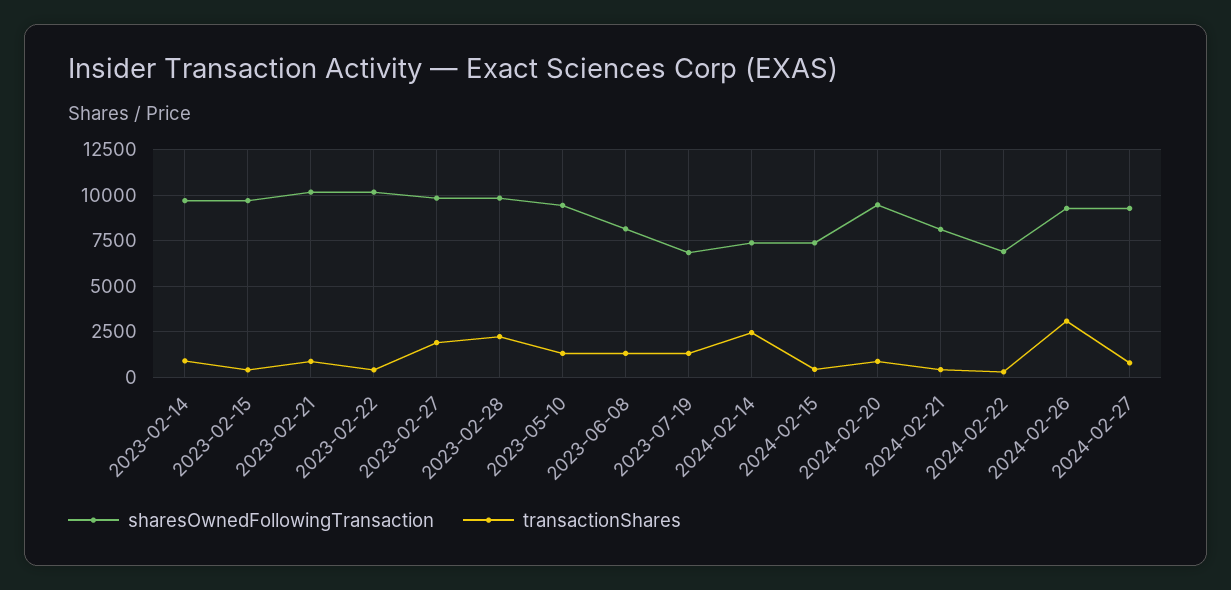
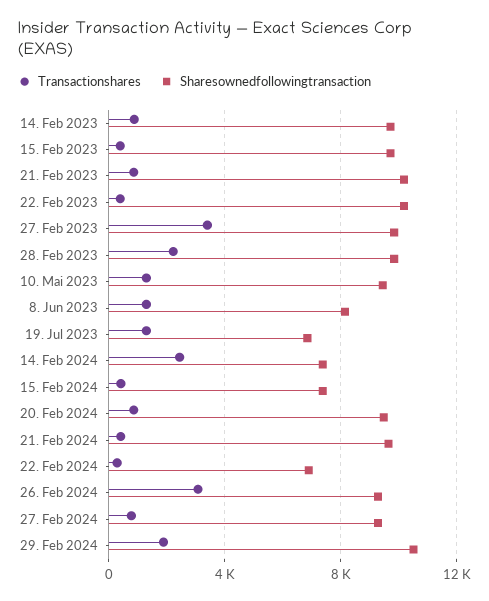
transactionShares, 2023-02-27: 2000 -> 3500
sharesOwnedFollowingTransaction, 2024-02-21: 8000 -> 9500
transactionShares, 29. Feb 2024: none -> 2000
sharesOwnedFollowingTransaction, 29. Feb 2024: none -> 10500

